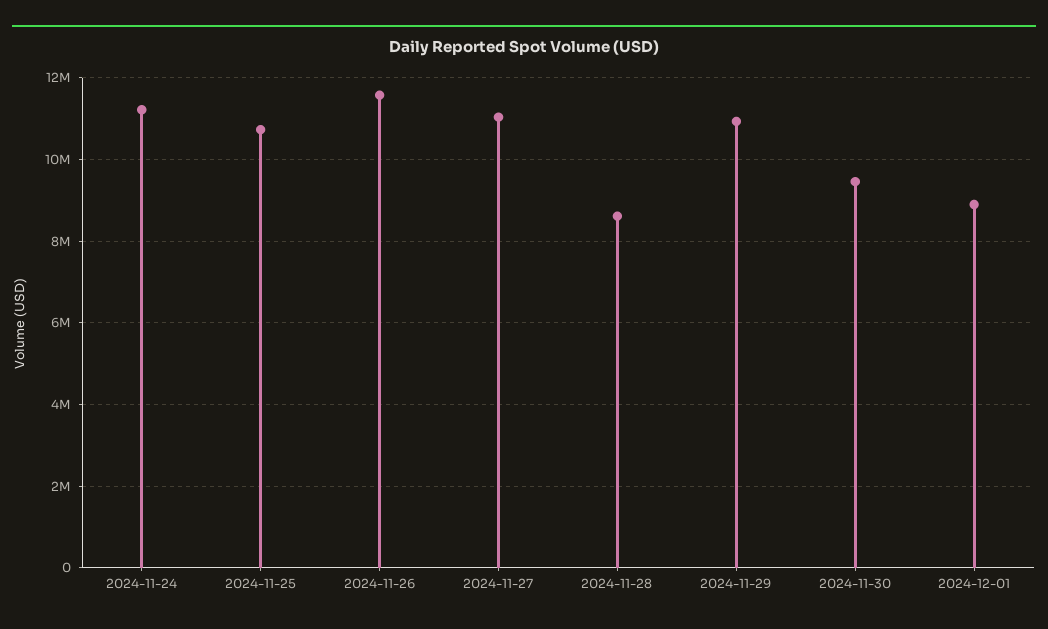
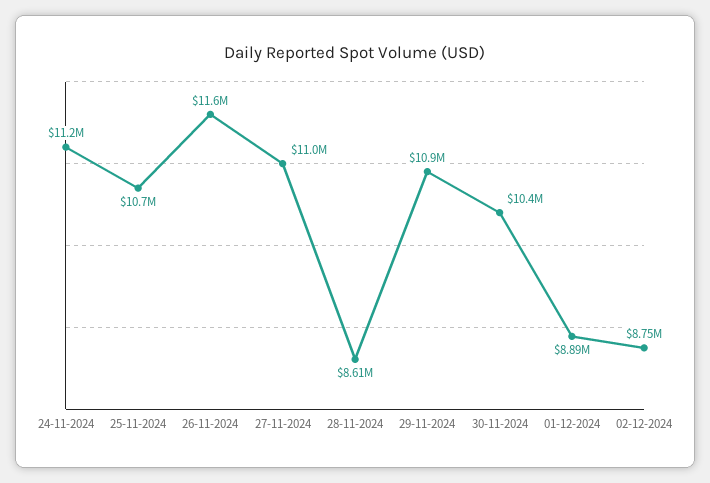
2024-11-30: 9400000 -> 10400000
02-12-2024: none -> 8750000

